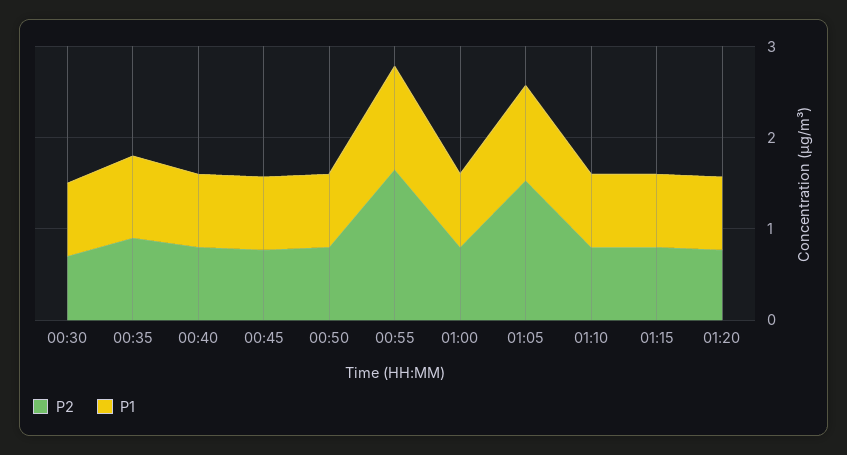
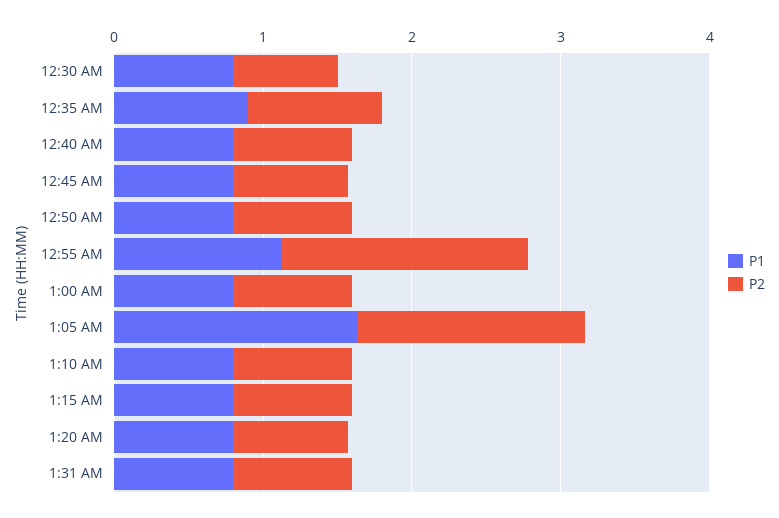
P1, 01:05: 1 -> 1.6
P1, 1:31 AM: none -> 0.8
P2, 1:31 AM: none -> 0.8

